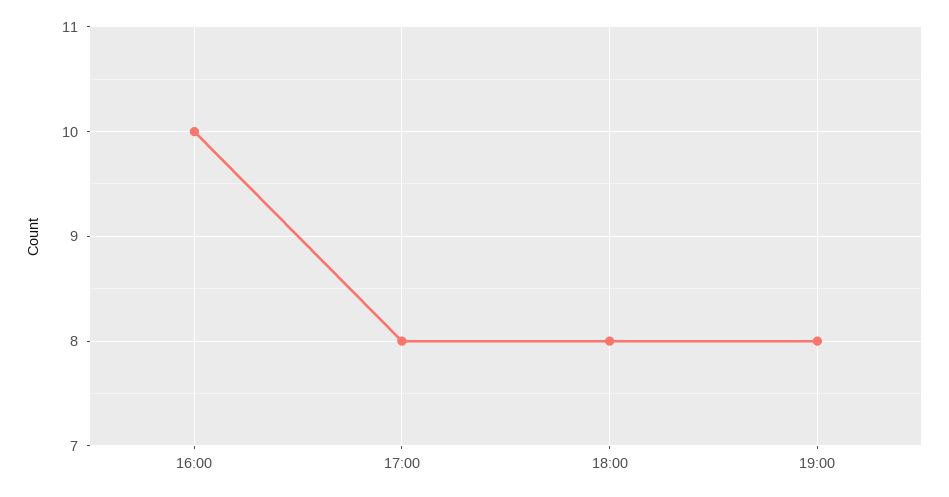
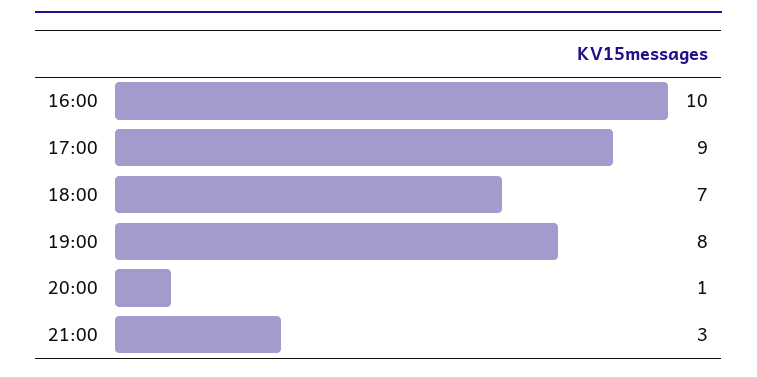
17:00: 8 -> 9
18:00: 8 -> 7
20:00: none -> 1
21:00: none -> 3

